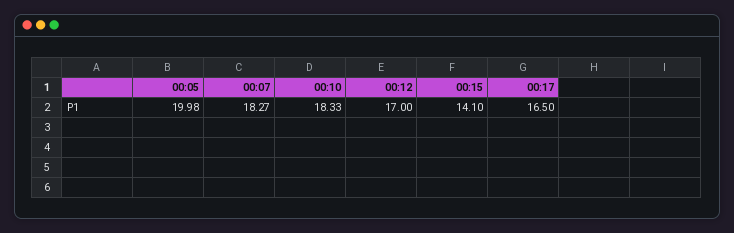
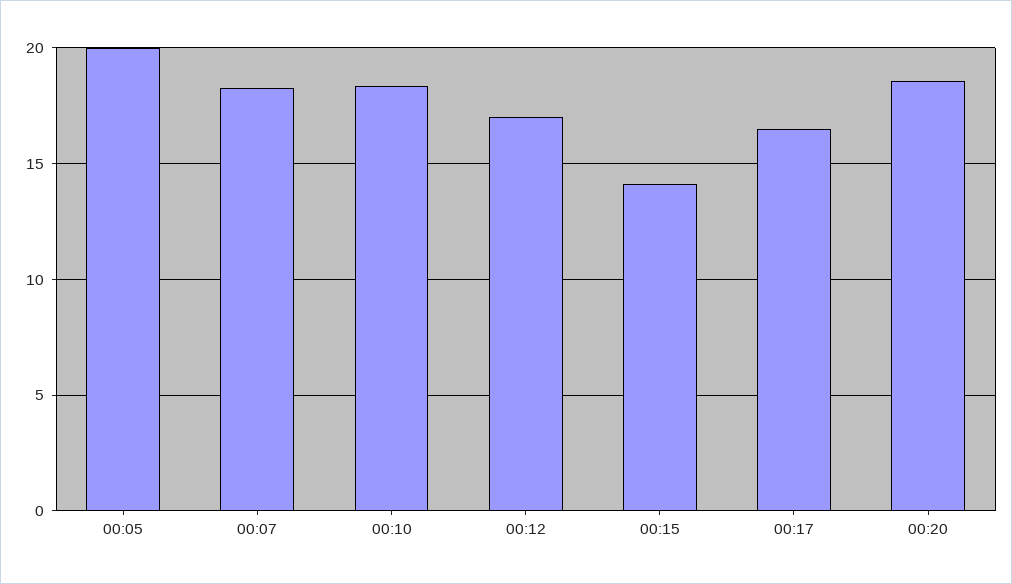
00:20: none -> 18.5

